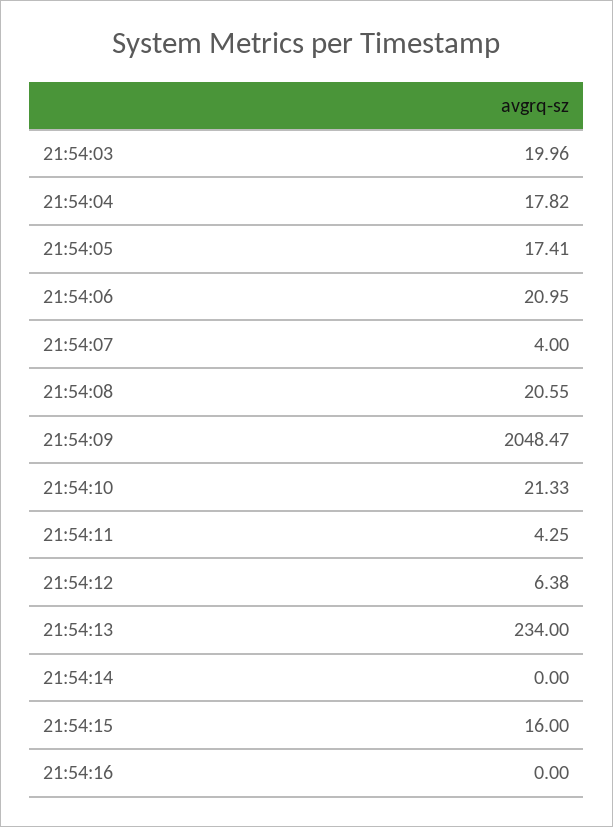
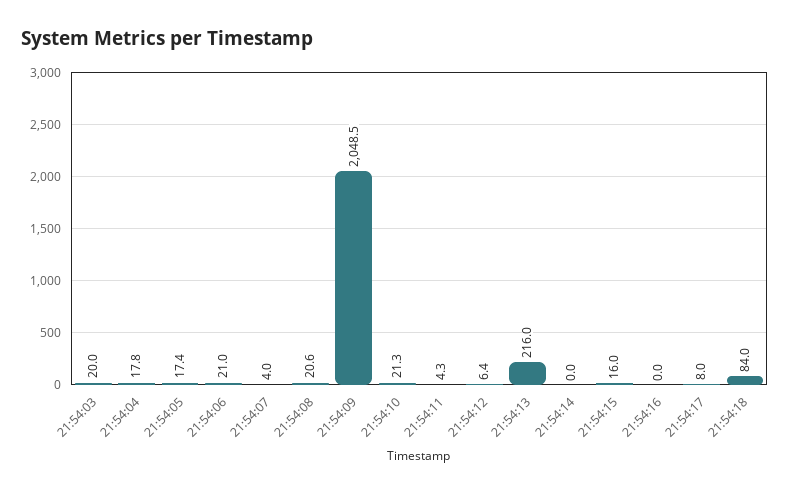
21:54:13: 234 -> 216
21:54:17: none -> 8
21:54:18: none -> 84

